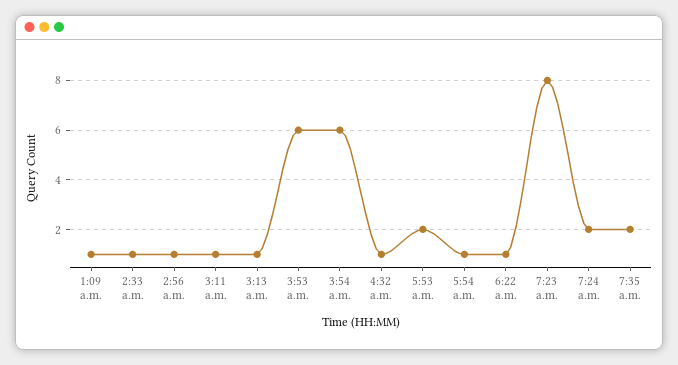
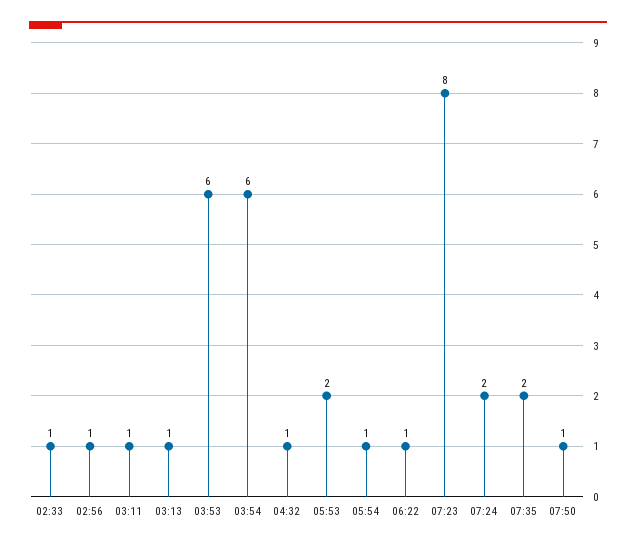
1:09 a.m.: 1 -> none
07:50: none -> 1

